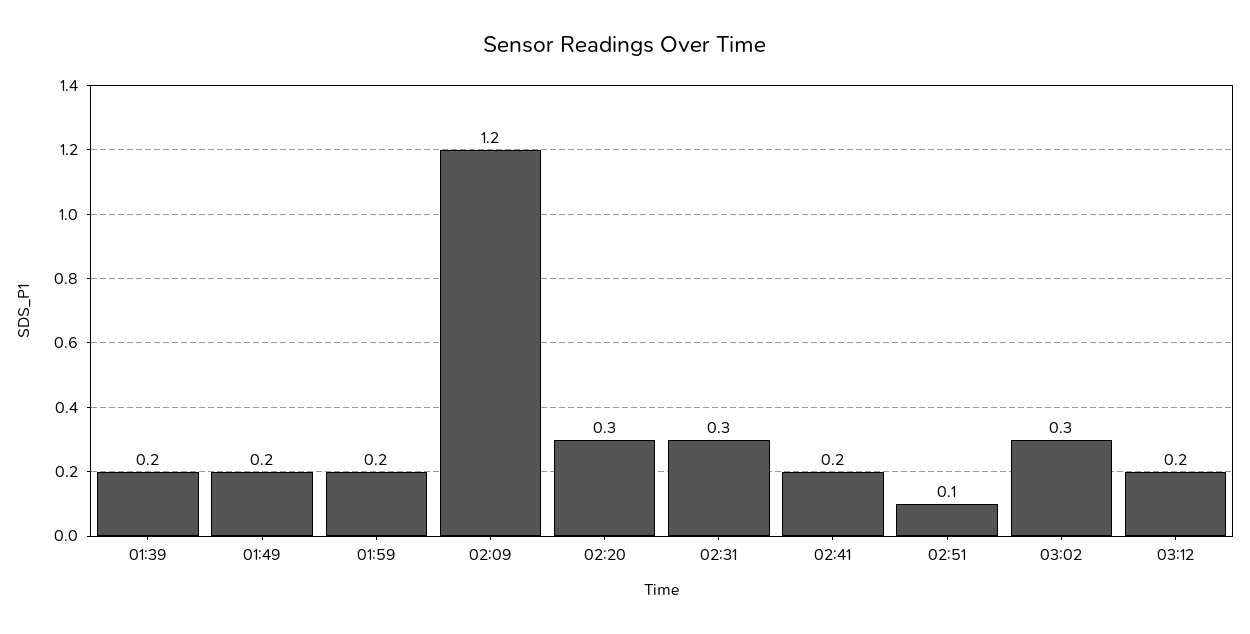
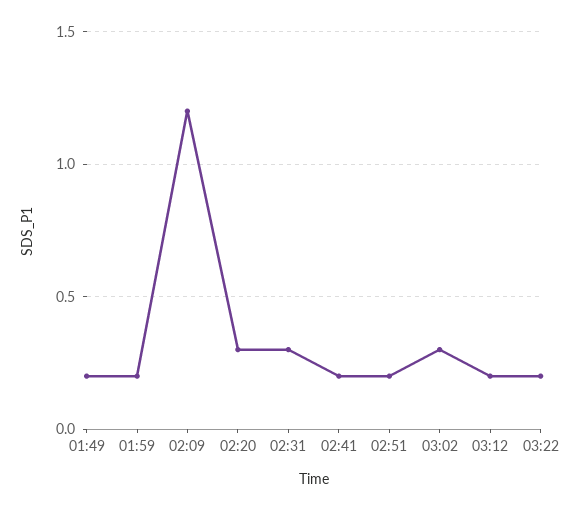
01:39: 0.2 -> none
02:51: 0.1 -> 0.2
03:22: none -> 0.2

